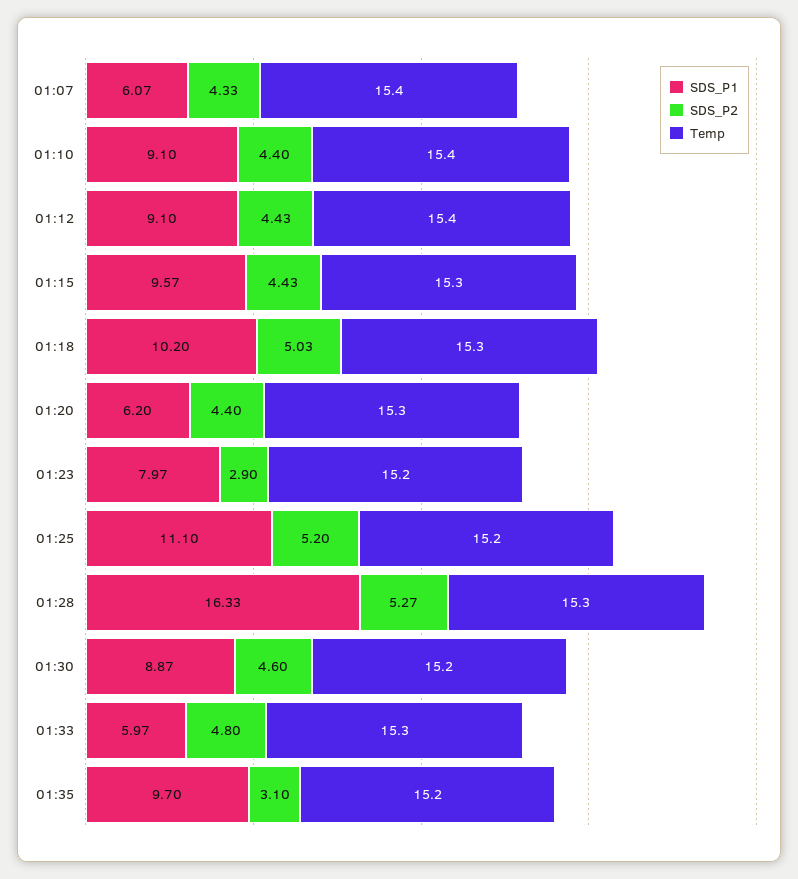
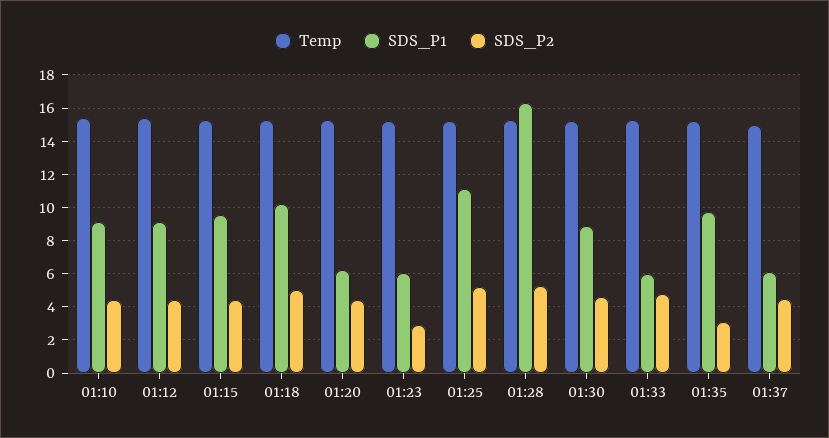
SDS_P1, 01:07: 6.07 -> none
SDS_P2, 01:07: 4.33 -> none
Temp, 01:07: 15.4 -> none
SDS_P1, 01:23: 7.97 -> 6
Temp, 01:37: none -> 15
SDS_P1, 01:37: none -> 6
SDS_P2, 01:37: none -> 4.5

